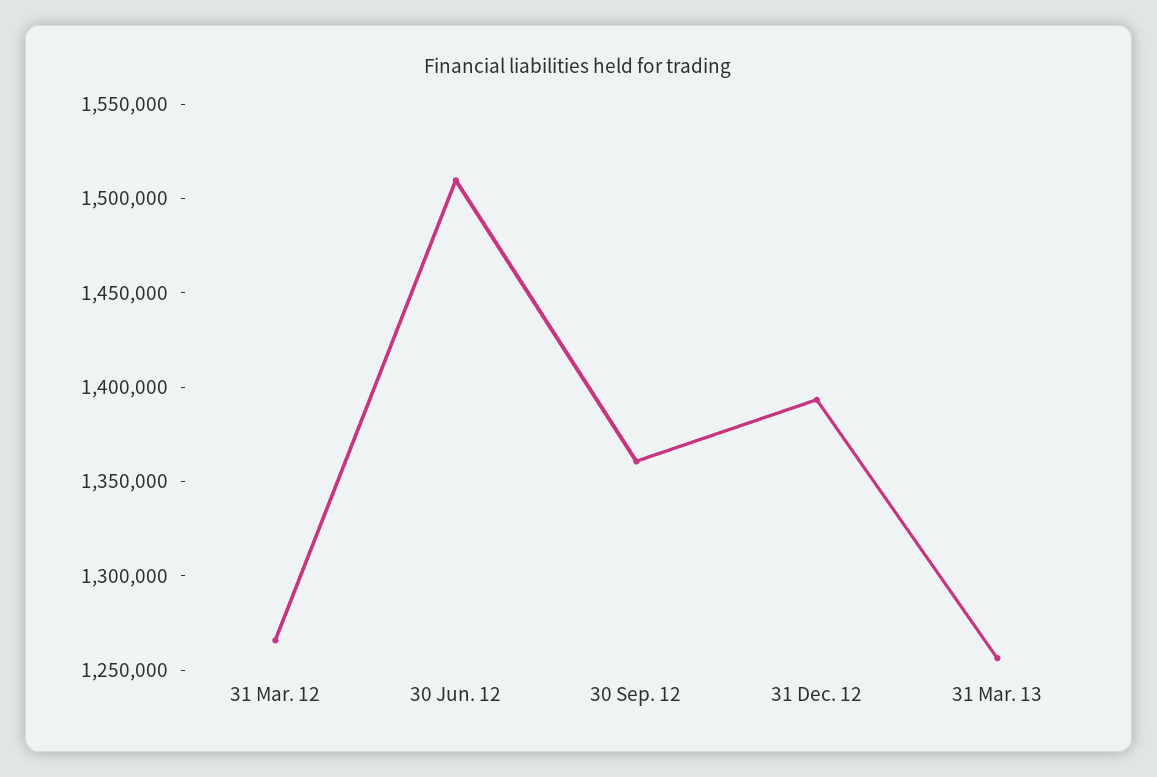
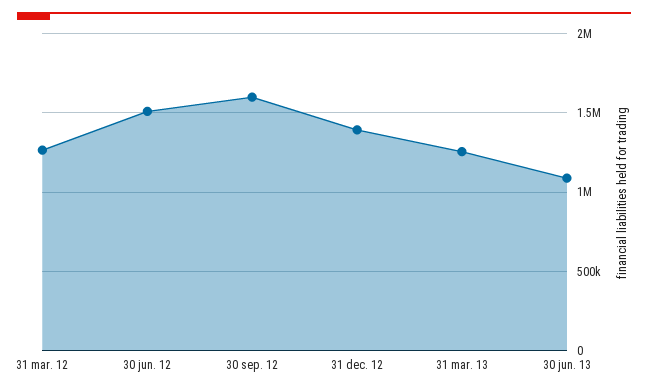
30 Sep. 12: 1360000 -> 1600000
30 jun. 13: none -> 1100000

